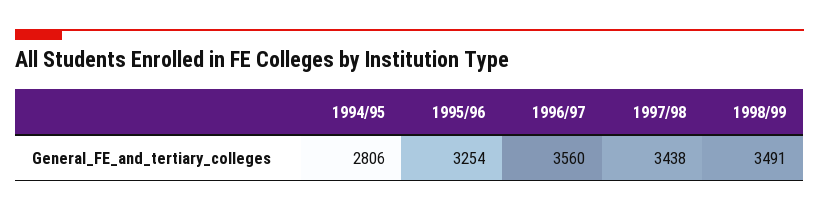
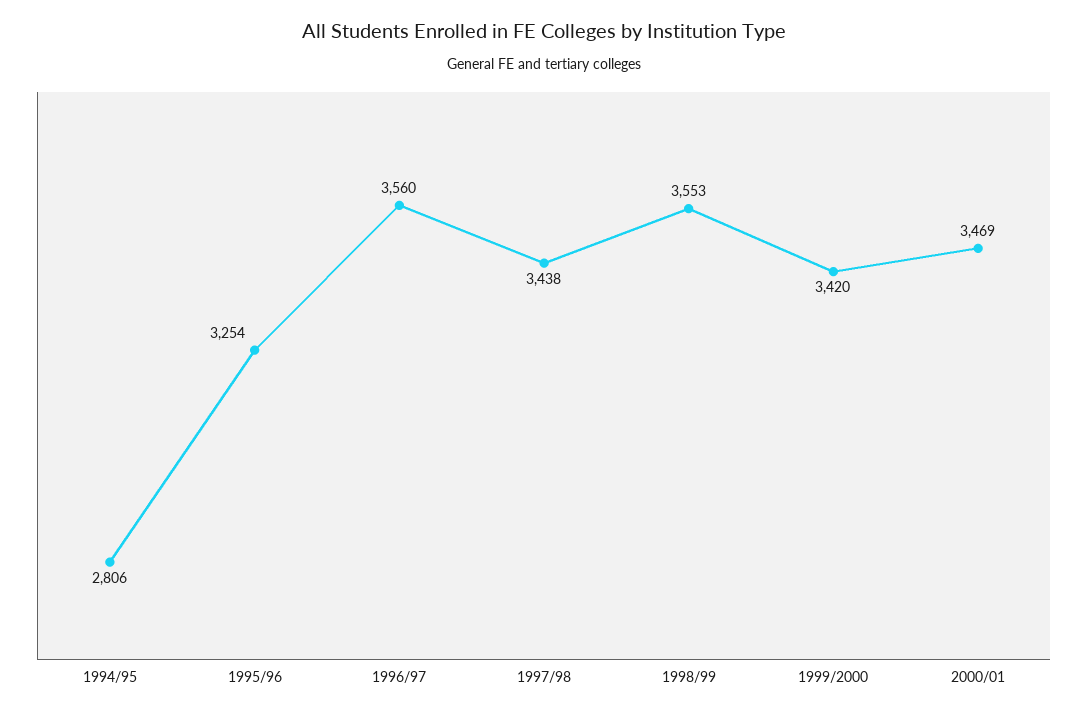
1998/99: 3491 -> 3553
1999/2000: none -> 3420
2000/01: none -> 3469

